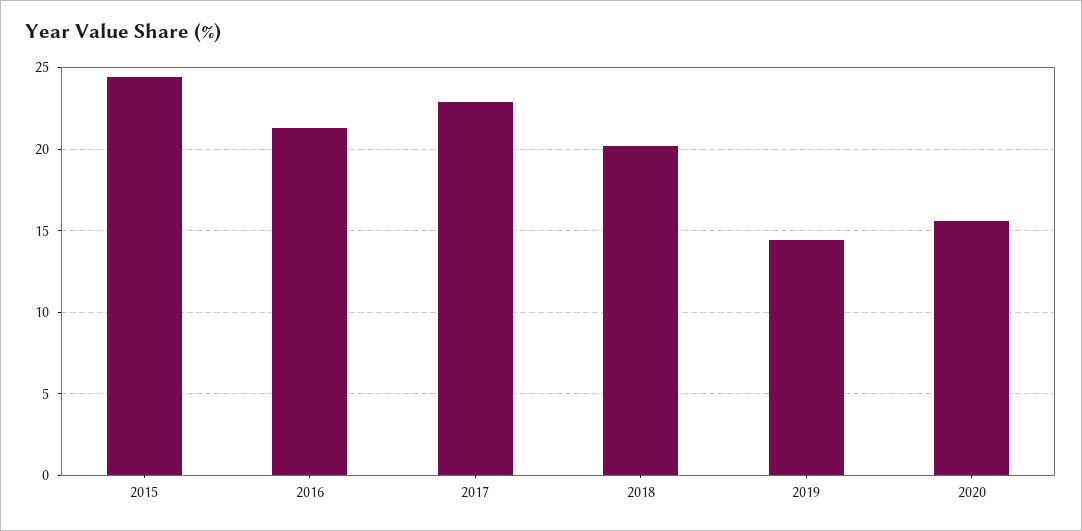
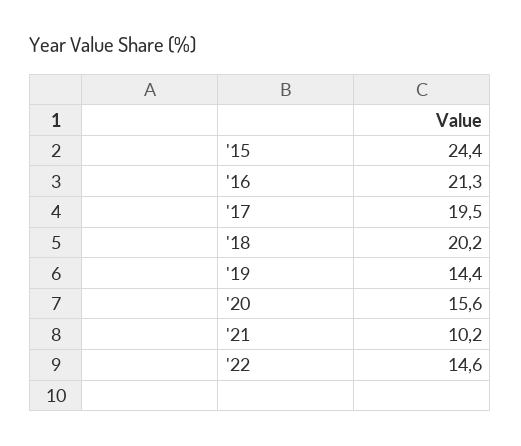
2017: 23 -> 19.5
'21: none -> 10.2
'22: none -> 14.6

